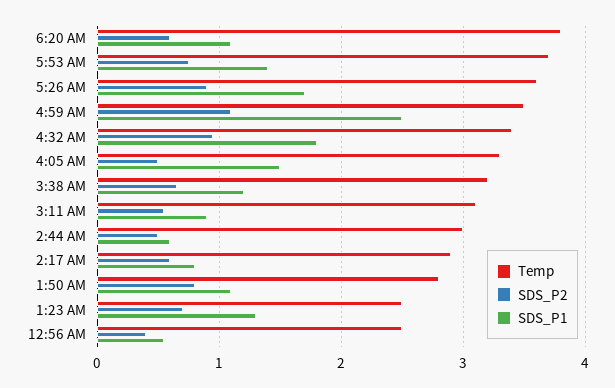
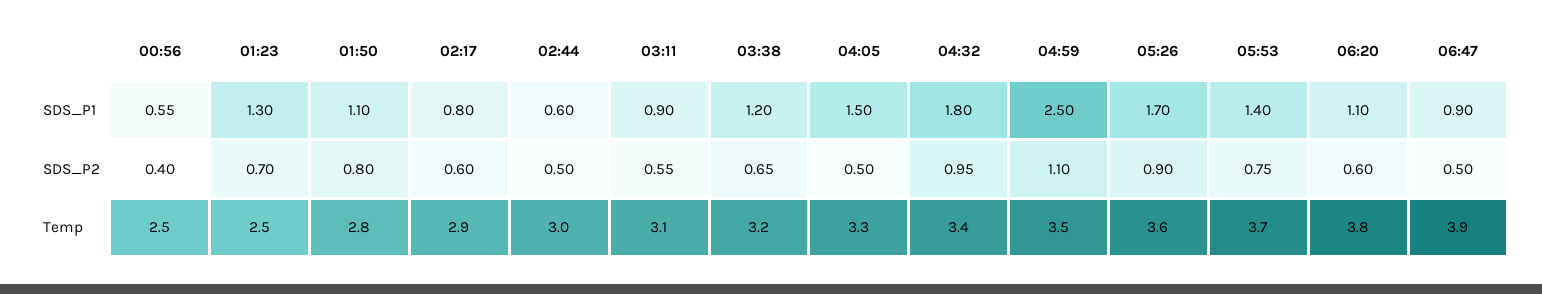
SDS_P1, 06:47: none -> 0.9
SDS_P2, 06:47: none -> 0.5
Temp, 06:47: none -> 3.9

